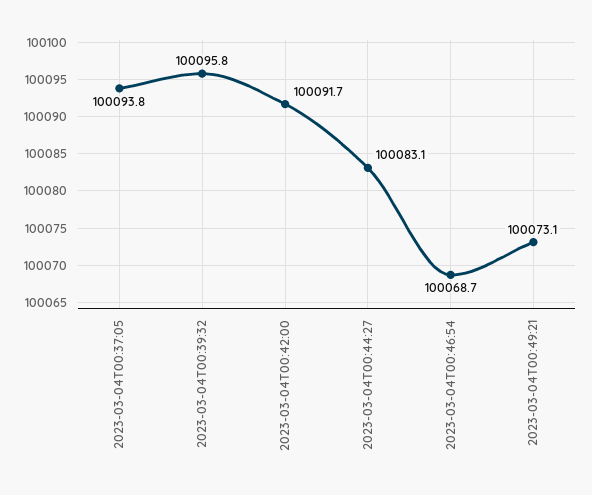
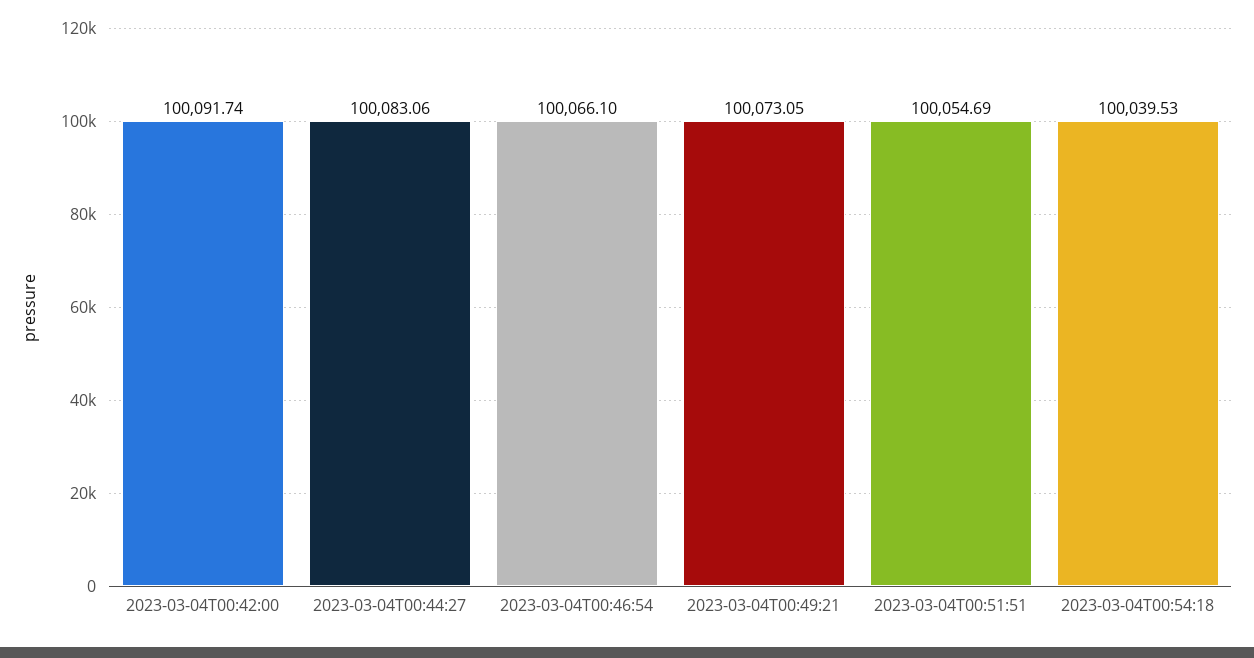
2023-03-04T00:37:05: 100093.8 -> none
2023-03-04T00:39:32: 100095.8 -> none
2023-03-04T00:46:54: 100068.7 -> 100066.1
2023-03-04T00:51:51: none -> 100054.69
2023-03-04T00:54:18: none -> 100039.53

